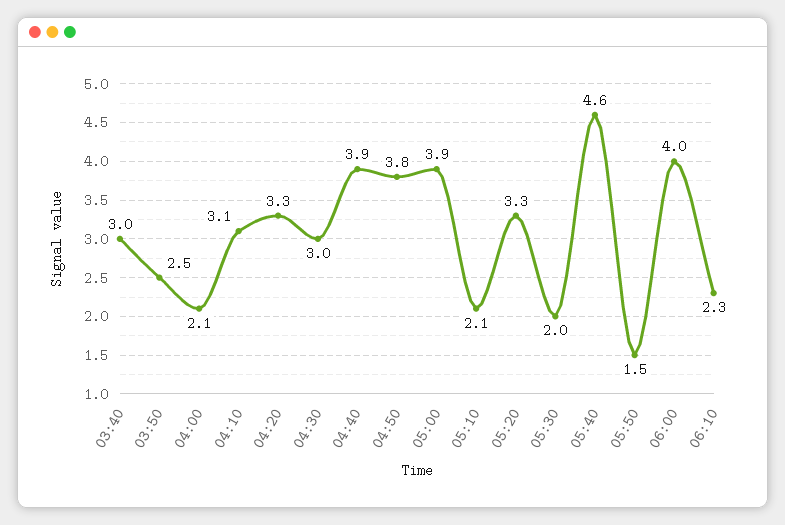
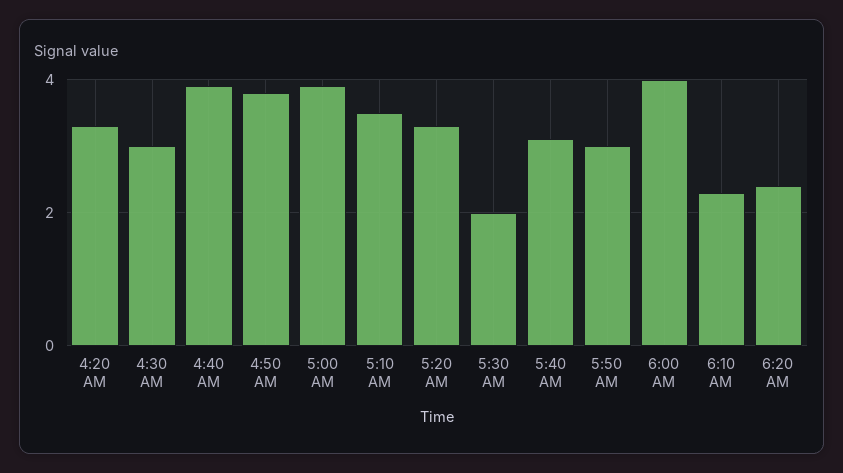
03:40: 3 -> none
03:50: 2.5 -> none
04:00: 2.1 -> none
04:10: 3.1 -> none
05:10: 2.1 -> 3.5
05:40: 4.6 -> 3
05:50: 1.5 -> 3
6:20 AM: none -> 2.5

